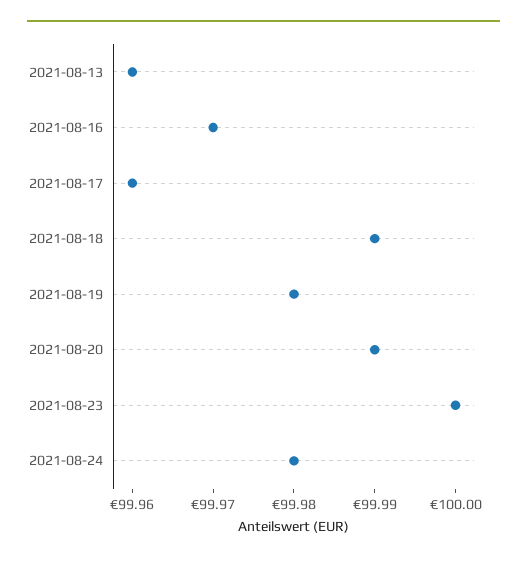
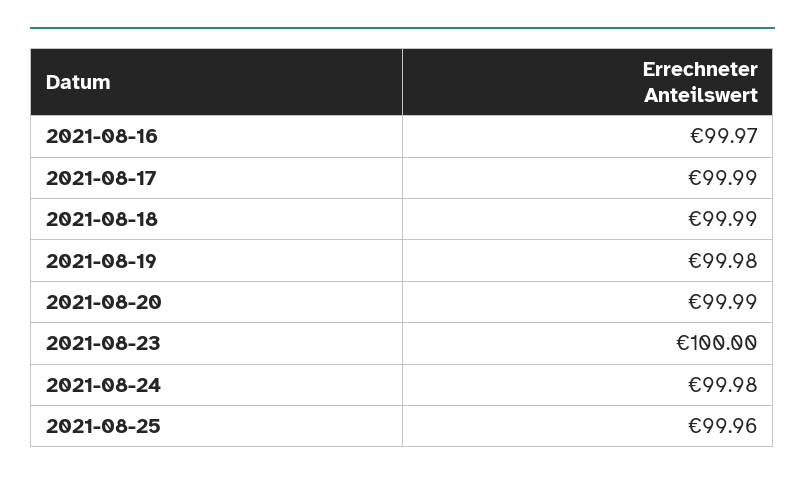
2021-08-13: 99.96 -> none
2021-08-17: 99.96 -> 99.99
2021-08-25: none -> 99.96

